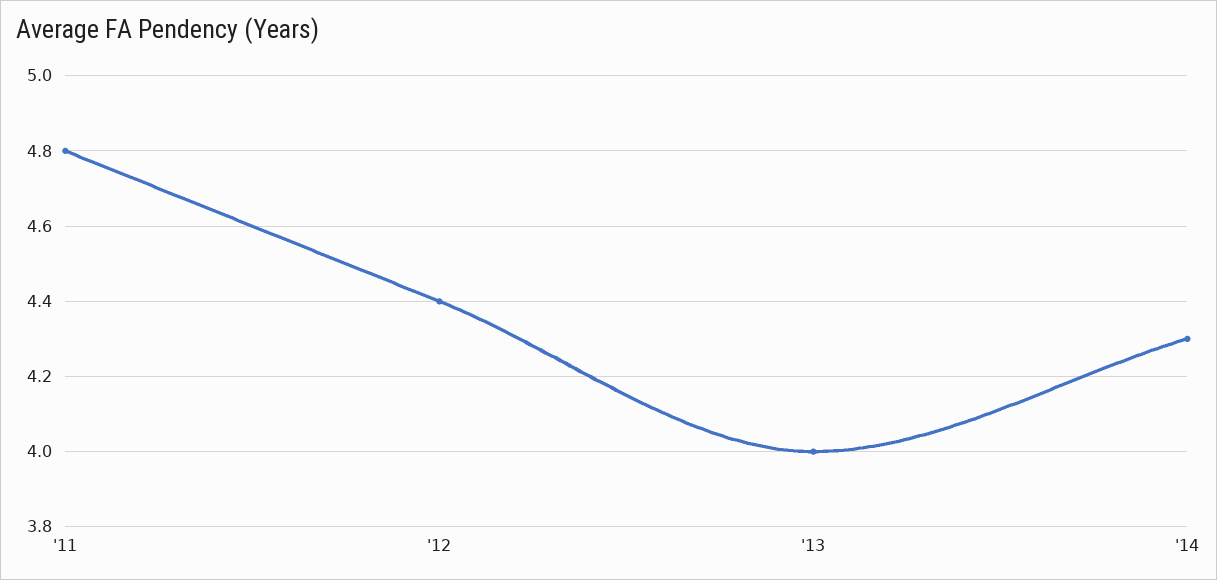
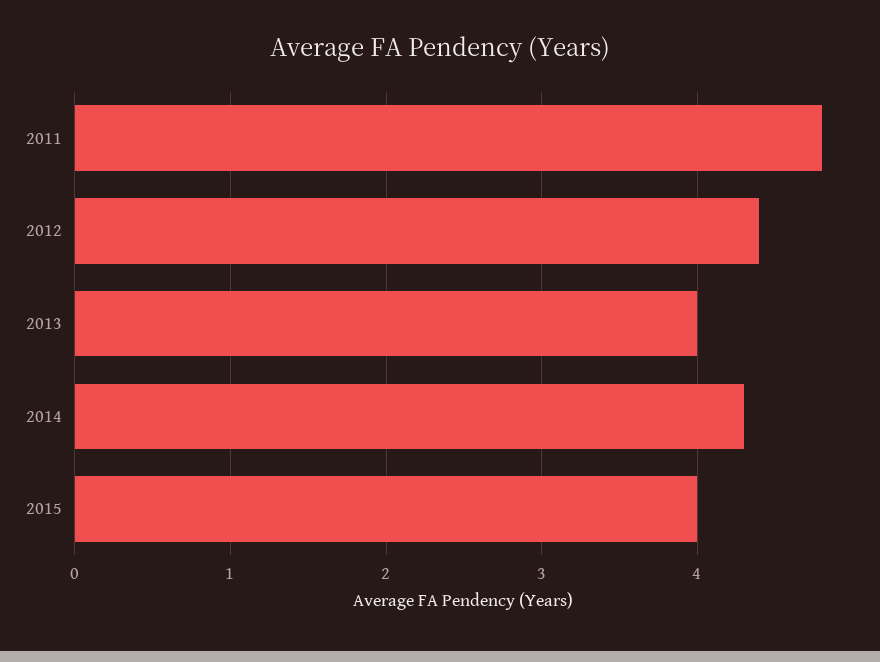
2015: none -> 4

